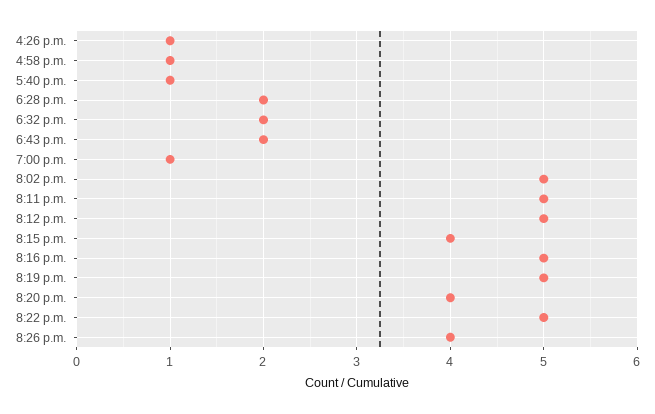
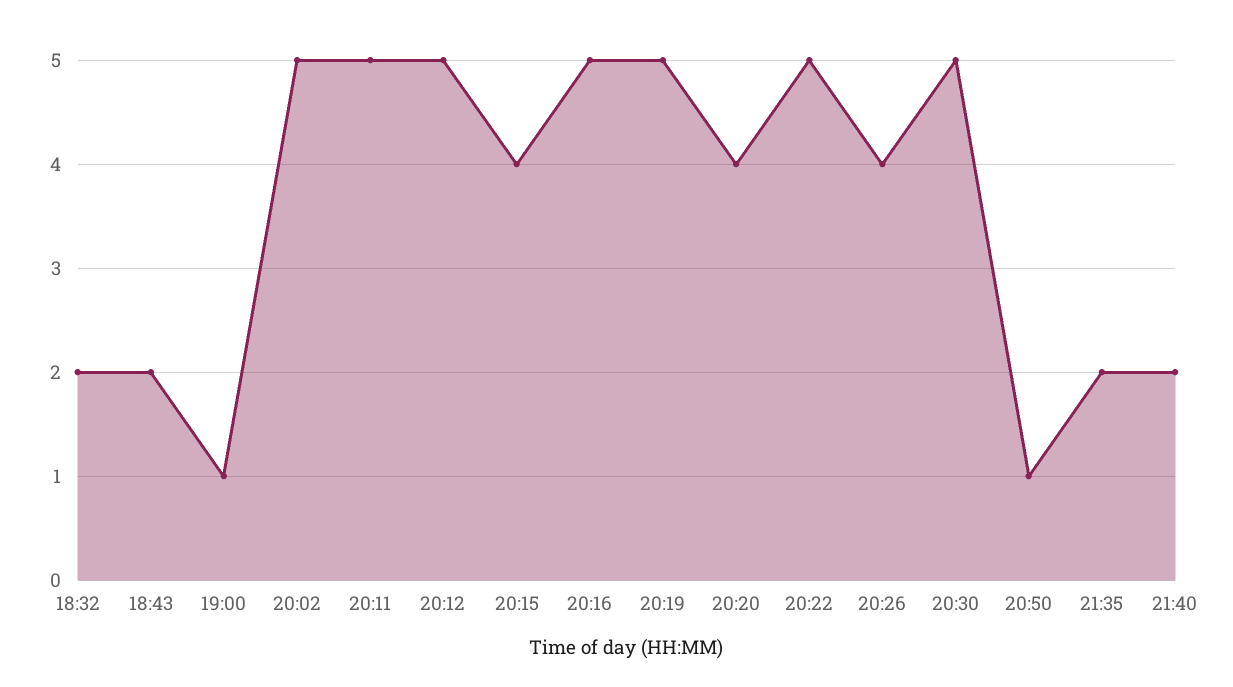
4:26 p.m.: 1 -> none
4:58 p.m.: 1 -> none
5:40 p.m.: 1 -> none
6:28 p.m.: 2 -> none
20:30: none -> 5
20:50: none -> 1
21:35: none -> 2
21:40: none -> 2

